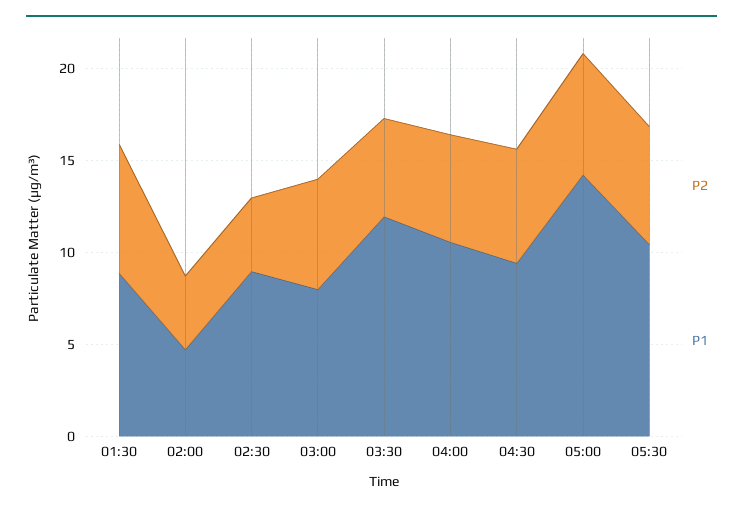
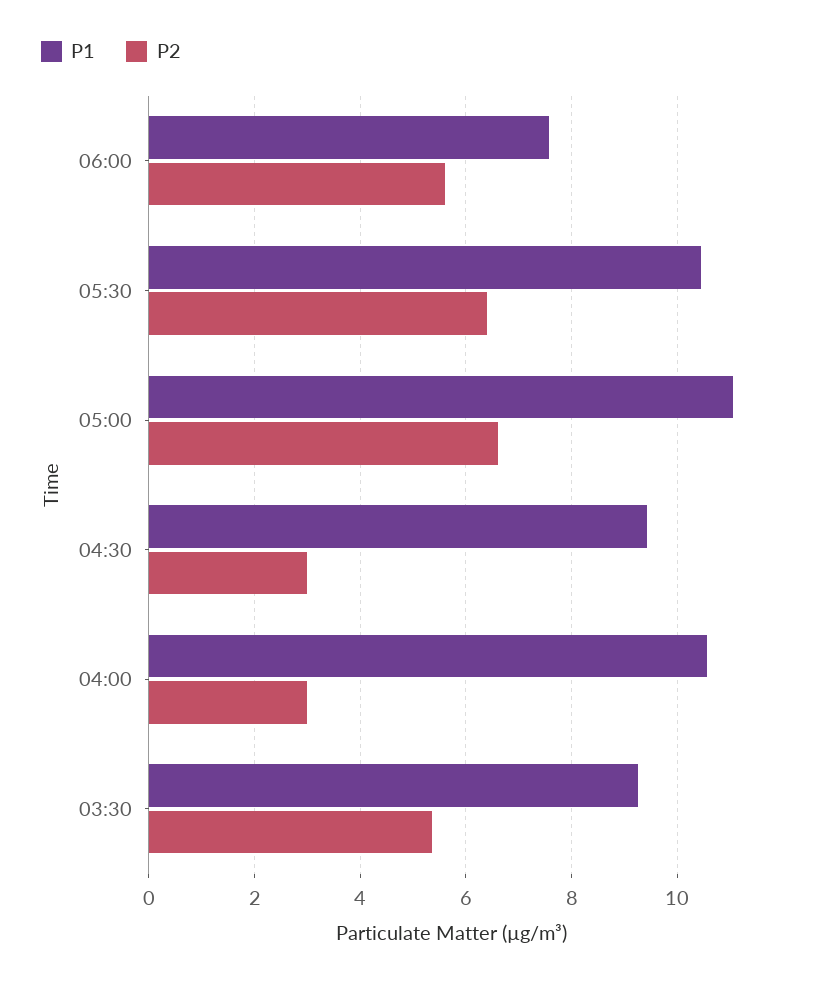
P2, 01:30: 7 -> none
P1, 01:30: 9 -> none
P2, 02:00: 4 -> none
P1, 02:00: 5 -> none
P2, 02:30: 4 -> none
P1, 02:30: 9 -> none
P2, 03:00: 6 -> none
P1, 03:00: 8 -> none
P1, 03:30: 12 -> 9.2
P2, 04:00: 6 -> 3
P2, 04:30: 6 -> 3
P1, 05:00: 14 -> 11
P1, 06:00: none -> 7.6
P2, 06:00: none -> 5.6

